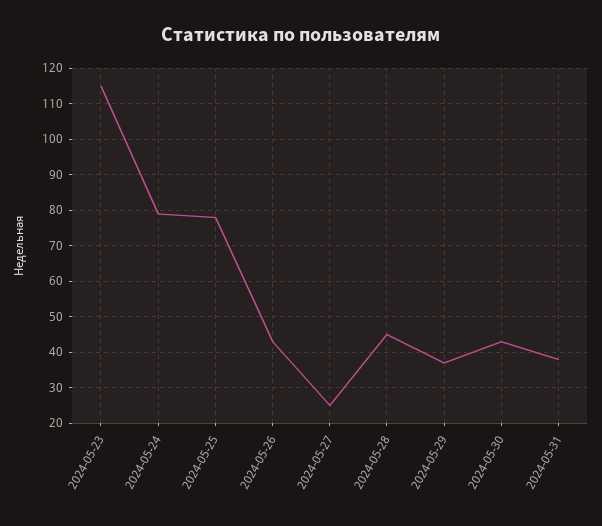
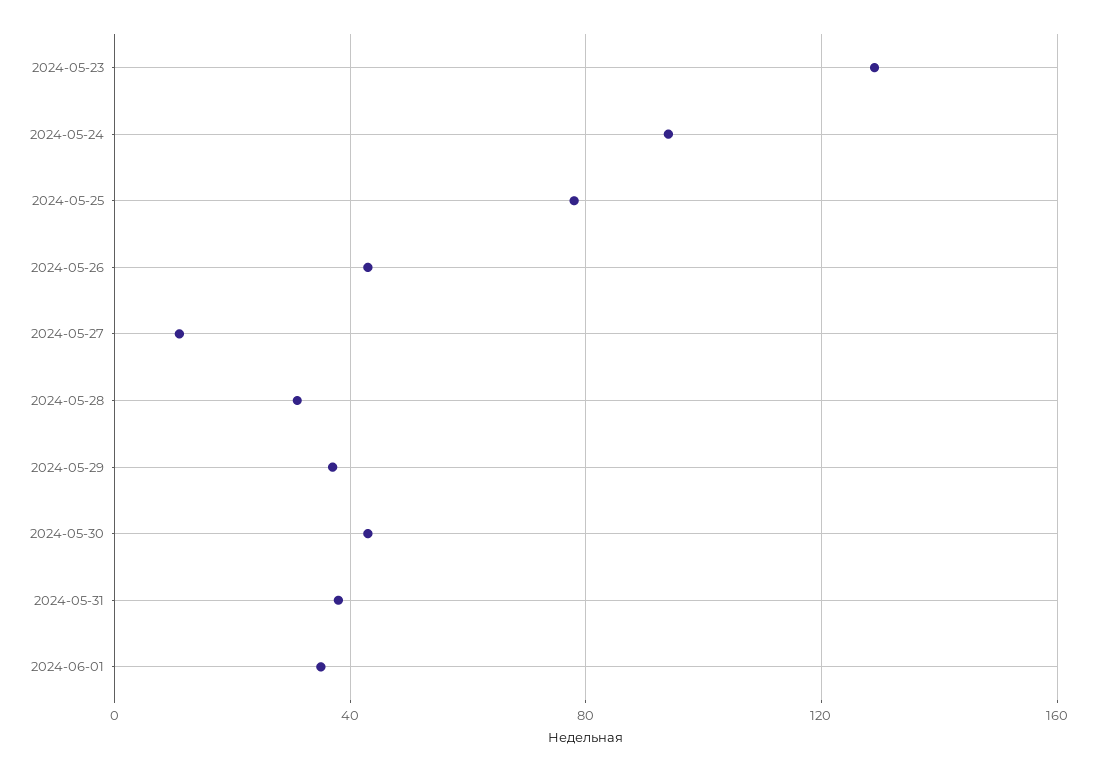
2024-05-23: 115 -> 130
2024-05-24: 80 -> 95
2024-05-27: 25 -> 10
2024-05-28: 45 -> 30
2024-06-01: none -> 35

